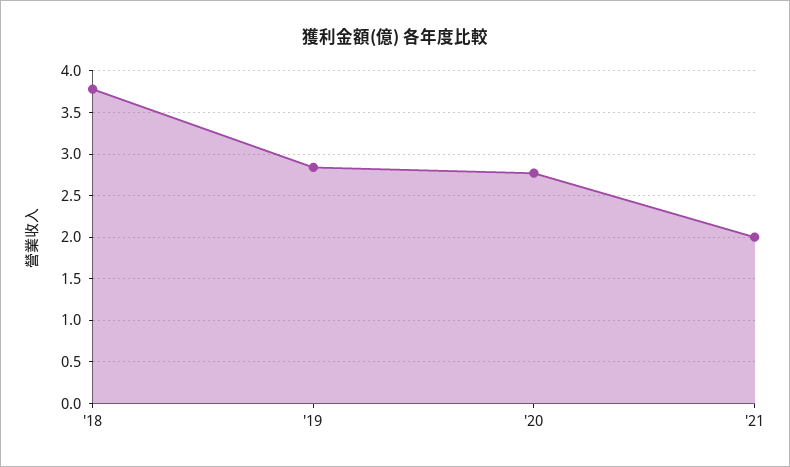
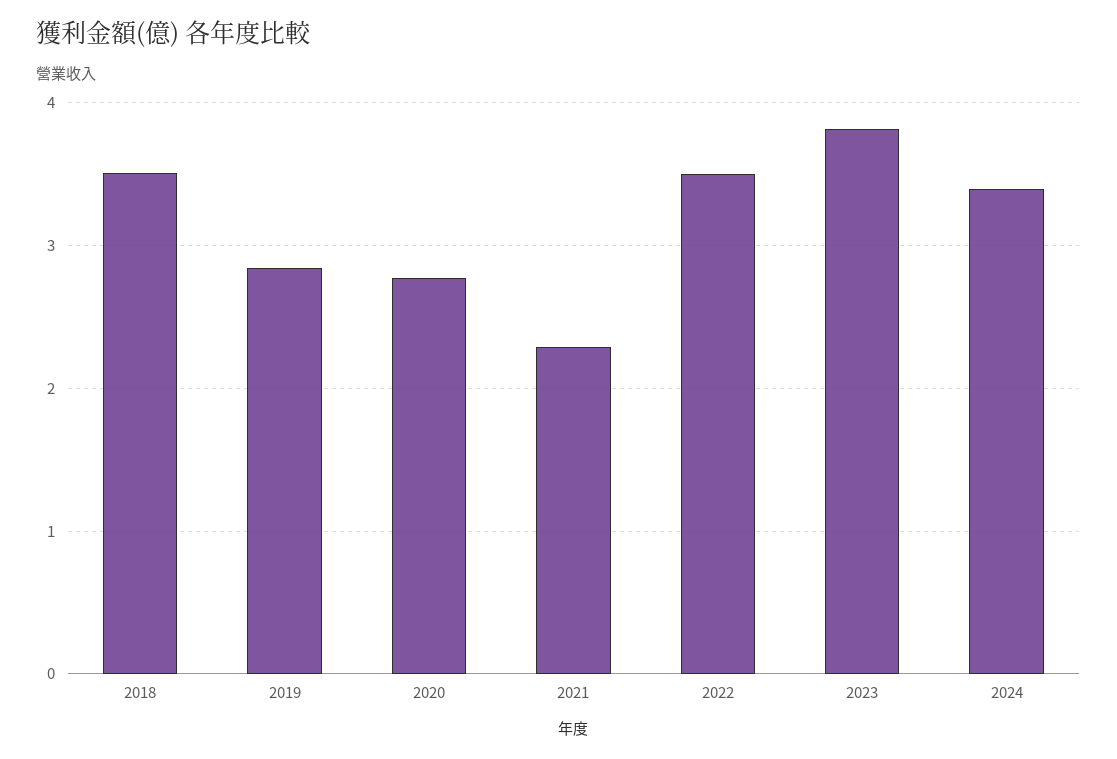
'18: 3.8 -> 3.5
'21: 2 -> 2.3
2022: none -> 3.5
2023: none -> 3.8
2024: none -> 3.4

